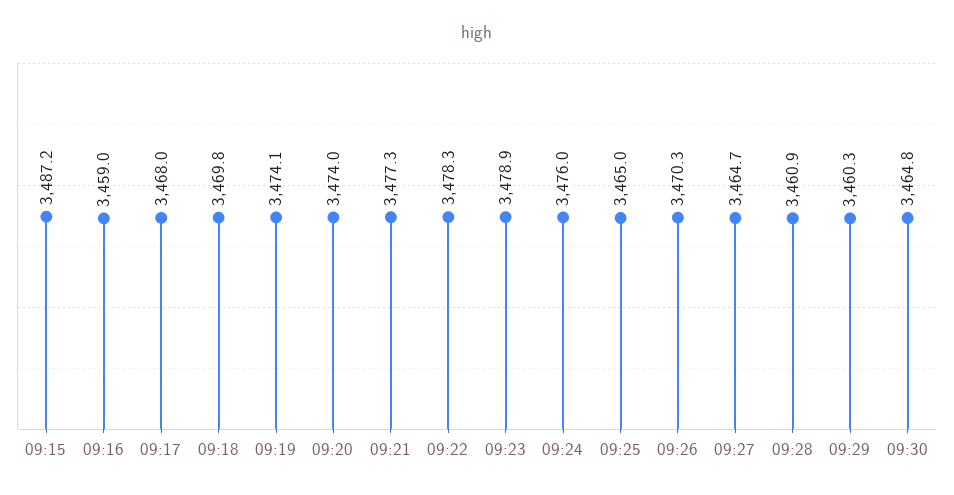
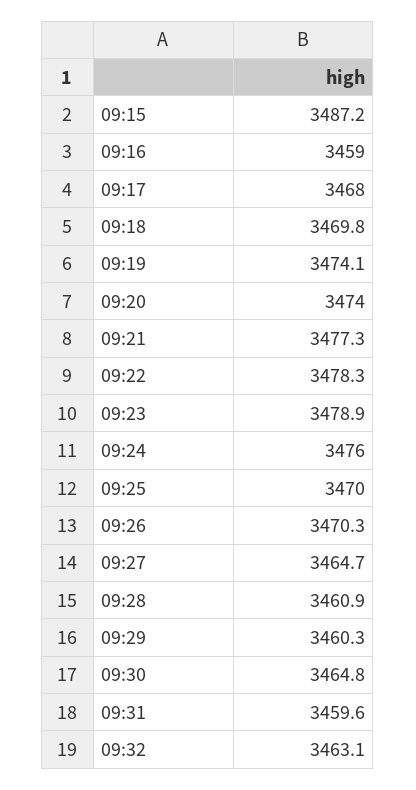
09:25: 3465 -> 3470
09:31: none -> 3459.6
09:32: none -> 3463.1

